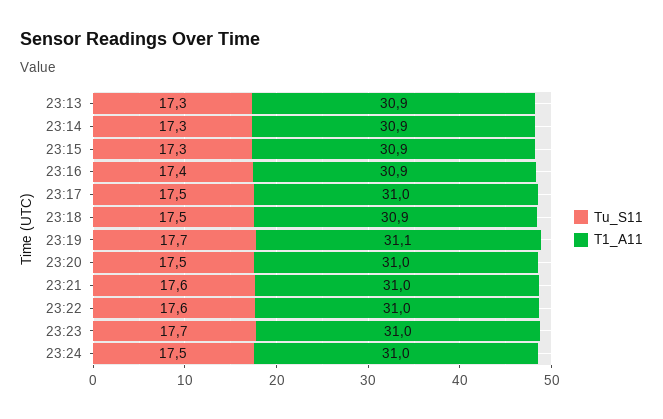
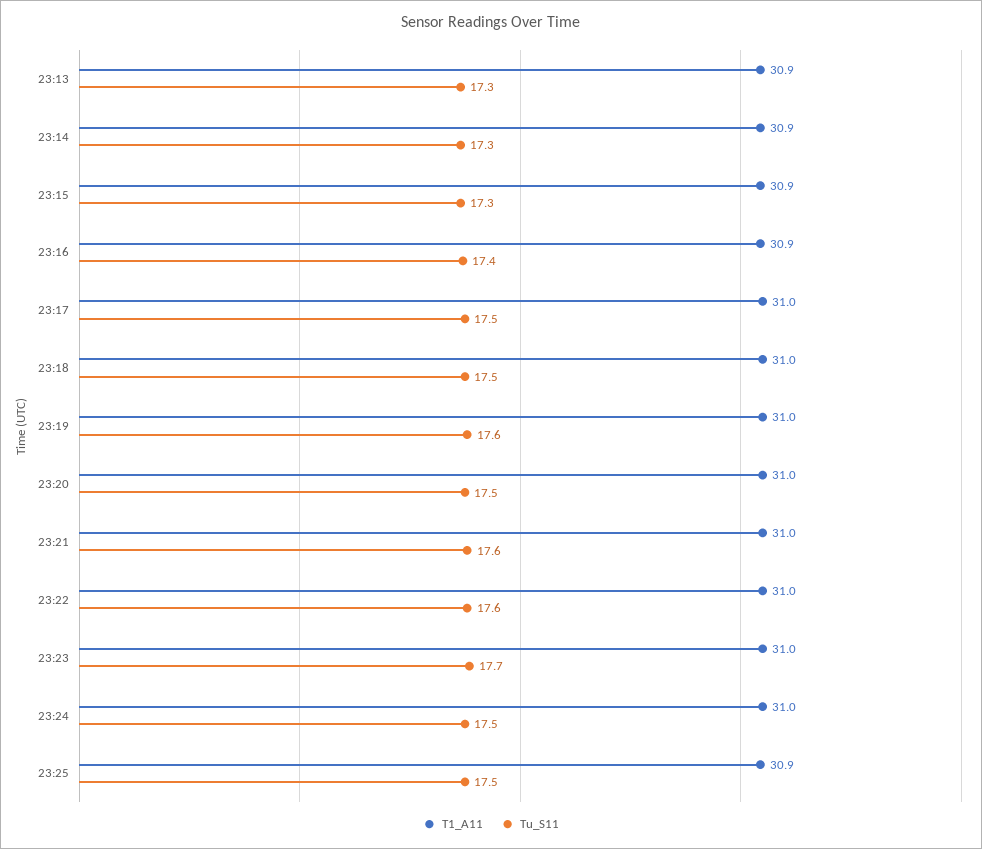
T1_A11, 23:18: 30.9 -> 31
Tu_S11, 23:19: 17.7 -> 17.6
T1_A11, 23:19: 31.1 -> 31
T1_A11, 23:25: none -> 30.9
Tu_S11, 23:25: none -> 17.5

